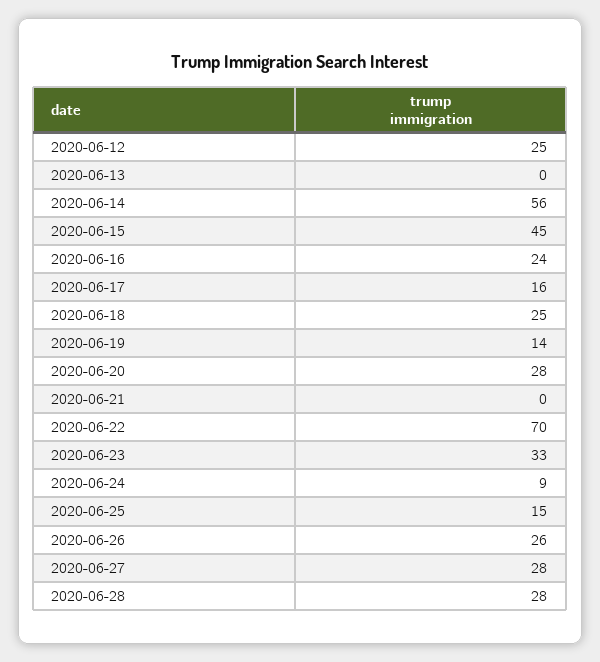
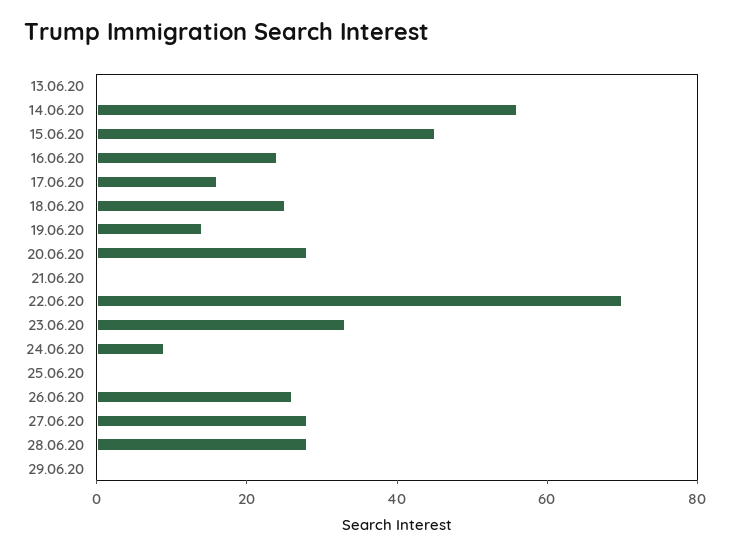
2020-06-12: 25 -> none
2020-06-25: 15 -> 0
29.06.20: none -> 0

